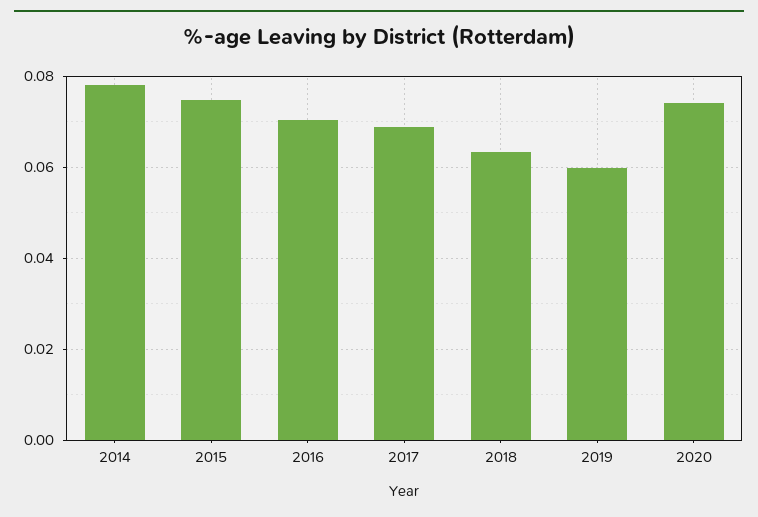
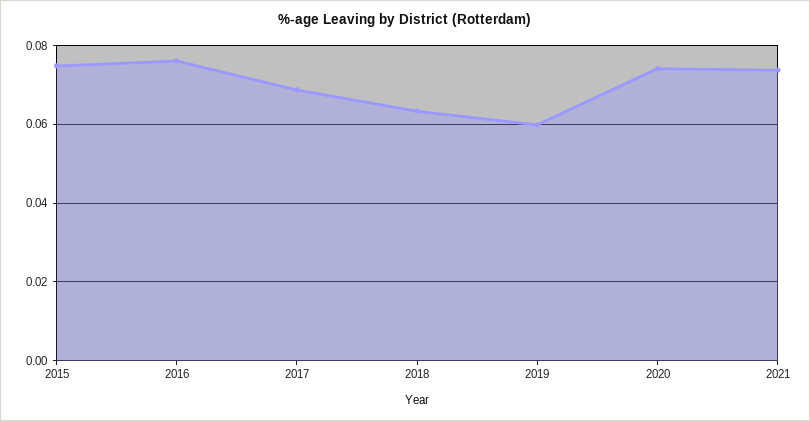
2014: 0.078 -> none
2016: 0.07 -> 0.076
2021: none -> 0.074

